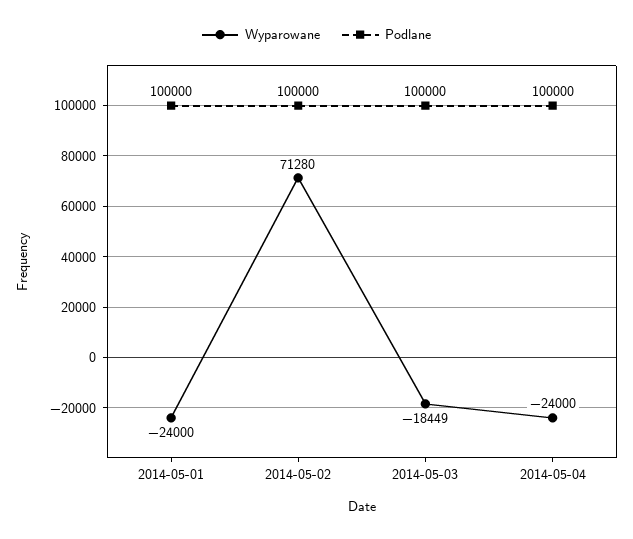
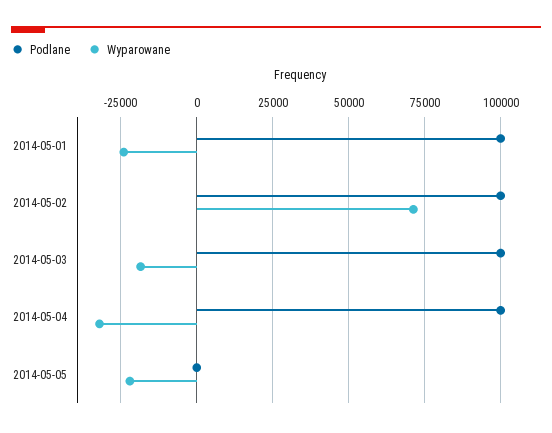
Wyparowane, 2014-05-04: -24000 -> -32500
Podlane, 2014-05-05: none -> 0
Wyparowane, 2014-05-05: none -> -22500

